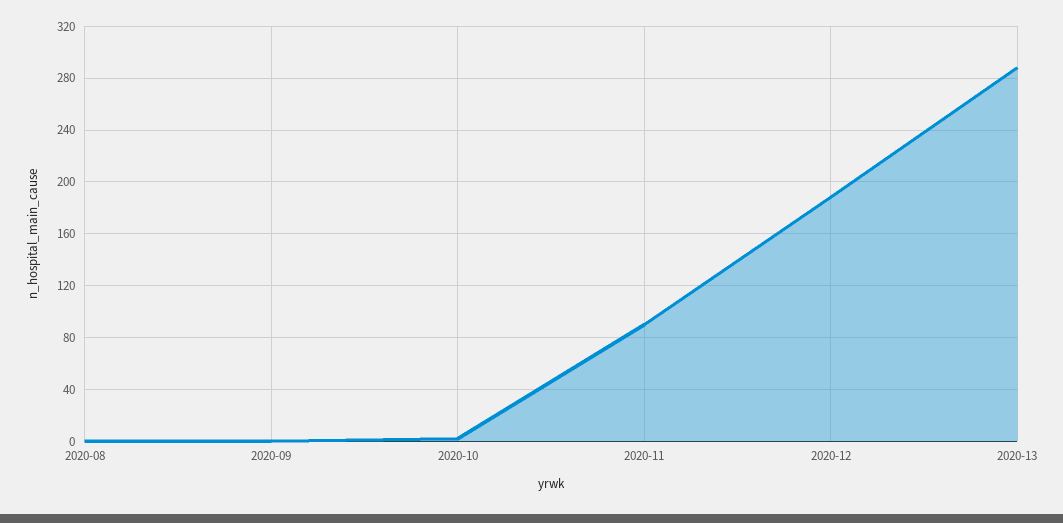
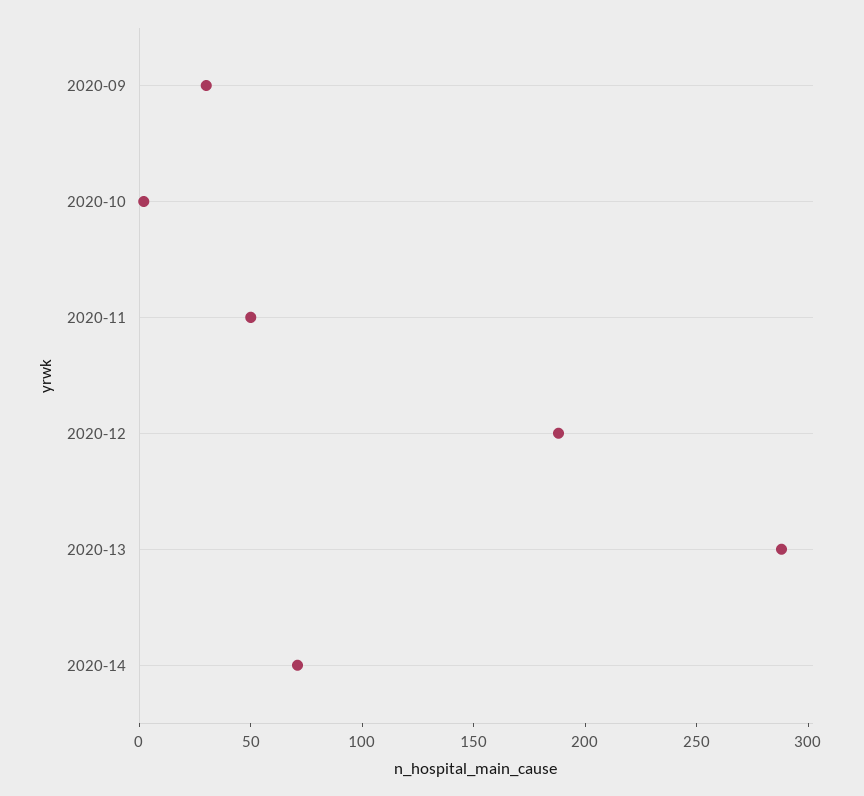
2020-08: 0 -> none
2020-09: 0 -> 30
2020-11: 90 -> 50
2020-14: none -> 70

